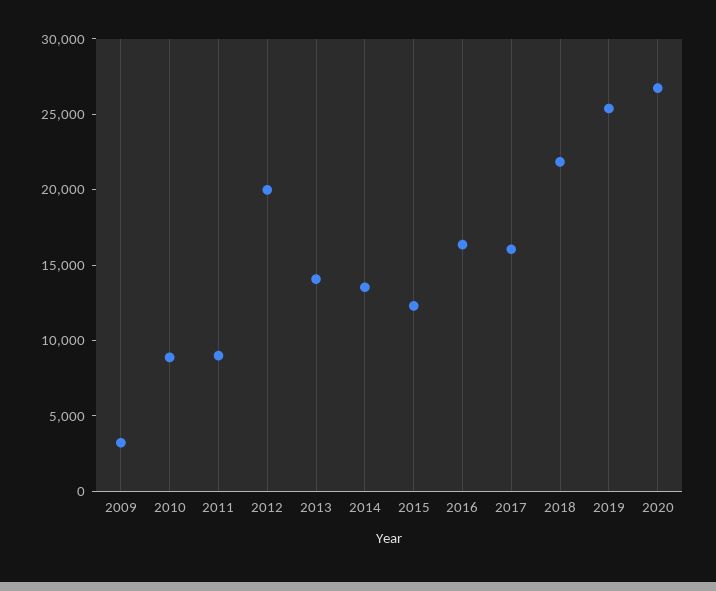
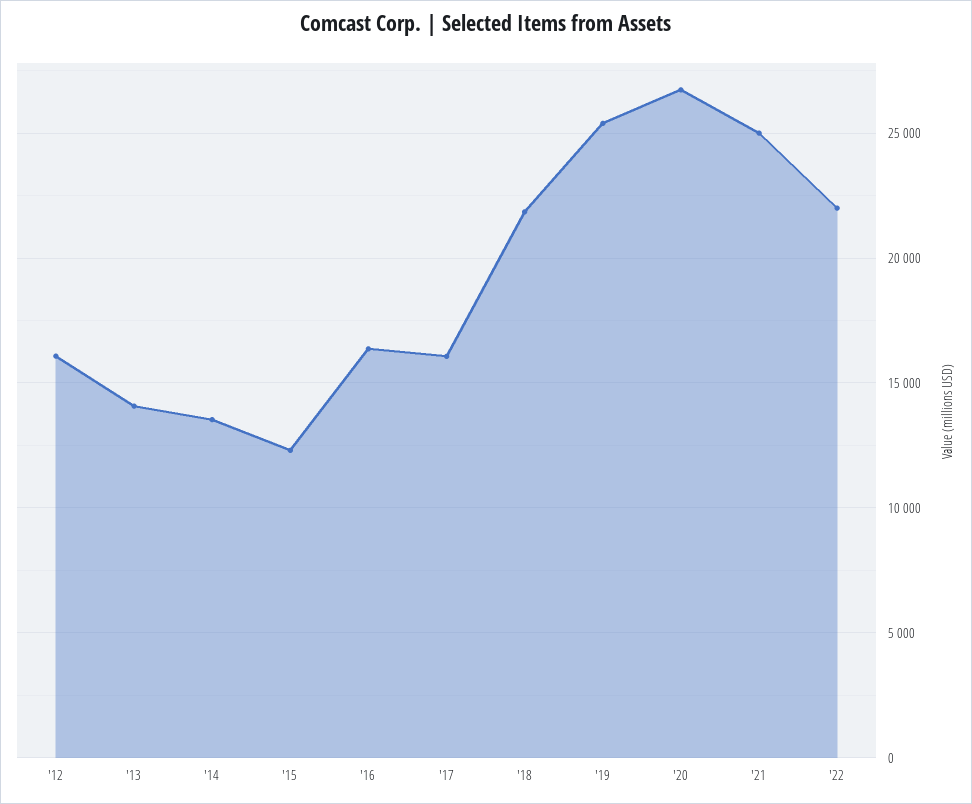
2009: 3000 -> none
2010: 9000 -> none
2011: 9000 -> none
2012: 20000 -> 16000
'21: none -> 25000
'22: none -> 22000

